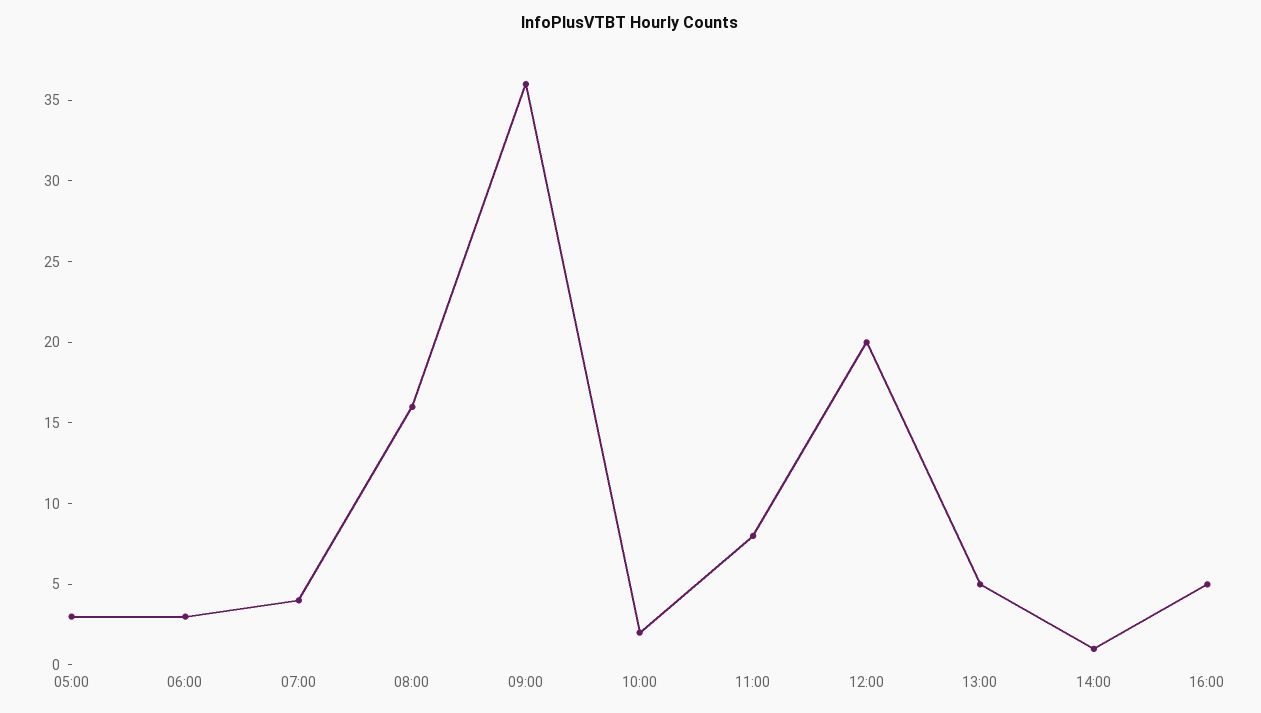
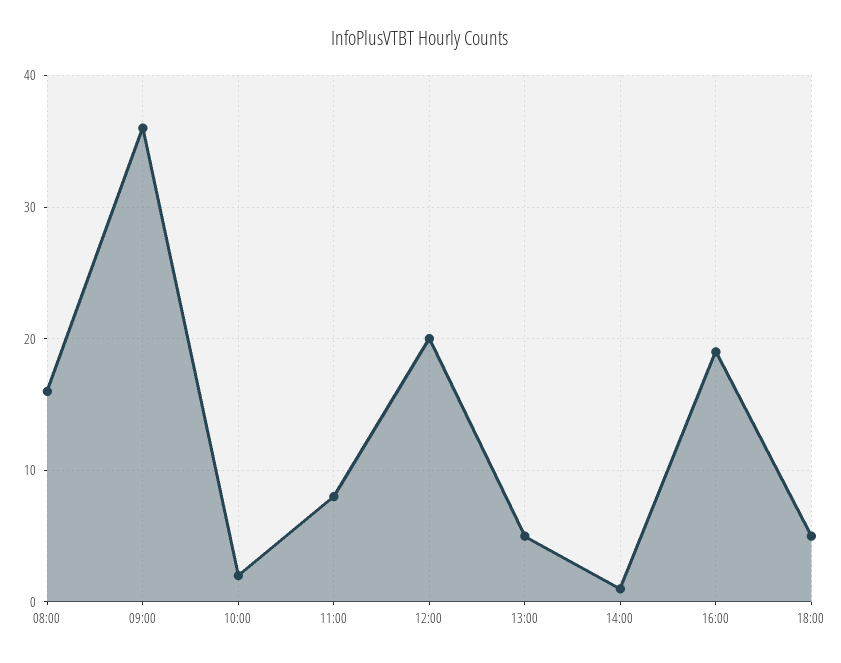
05:00: 3 -> none
06:00: 3 -> none
07:00: 4 -> none
16:00: 5 -> 19
18:00: none -> 5

